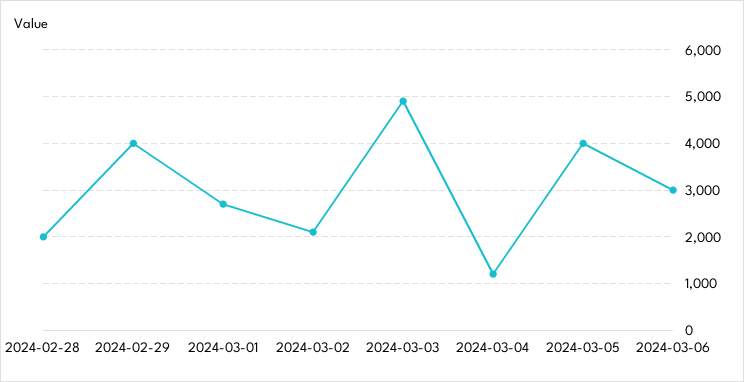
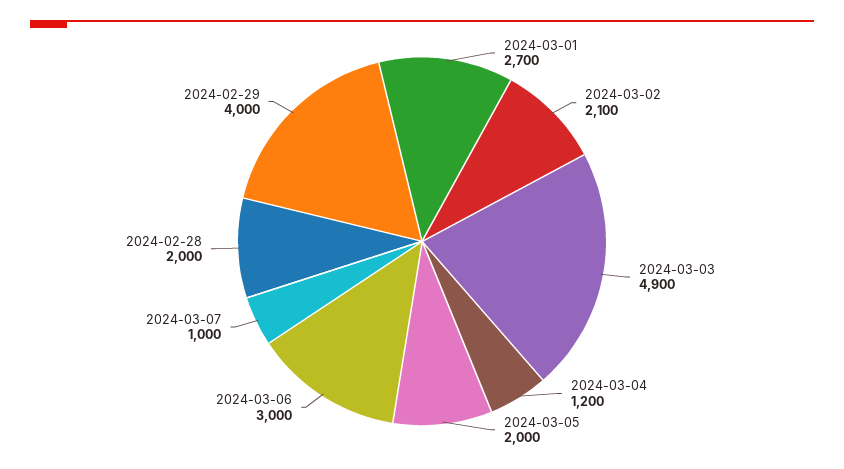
2024-03-05: 4000 -> 2000
2024-03-07: none -> 1000

